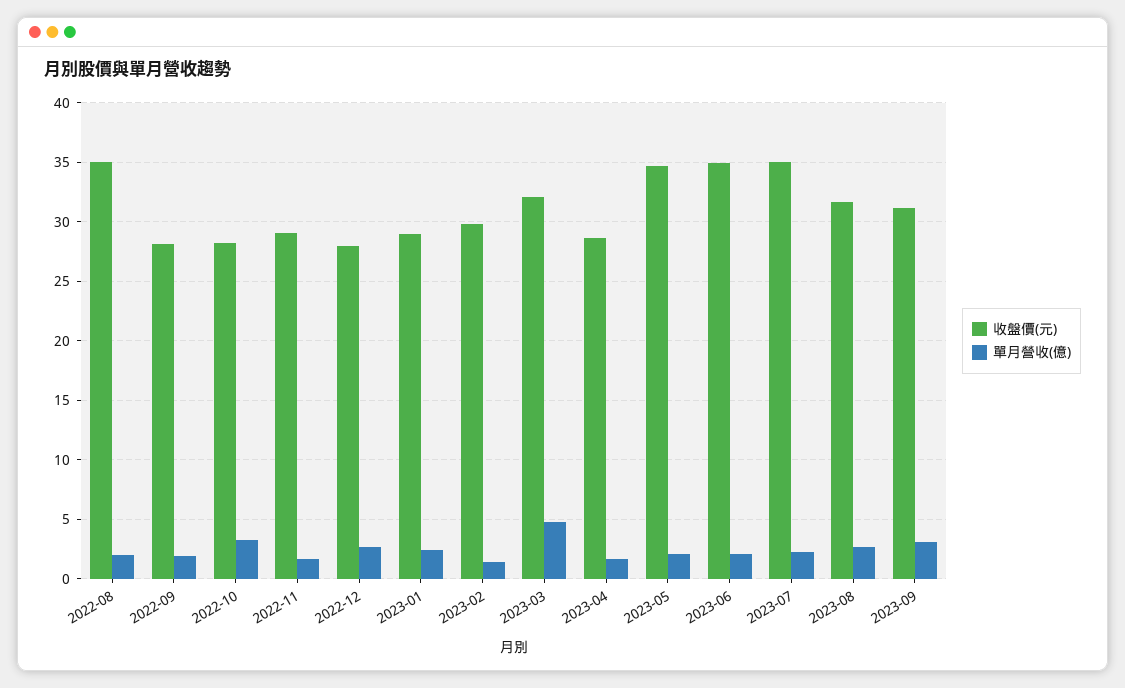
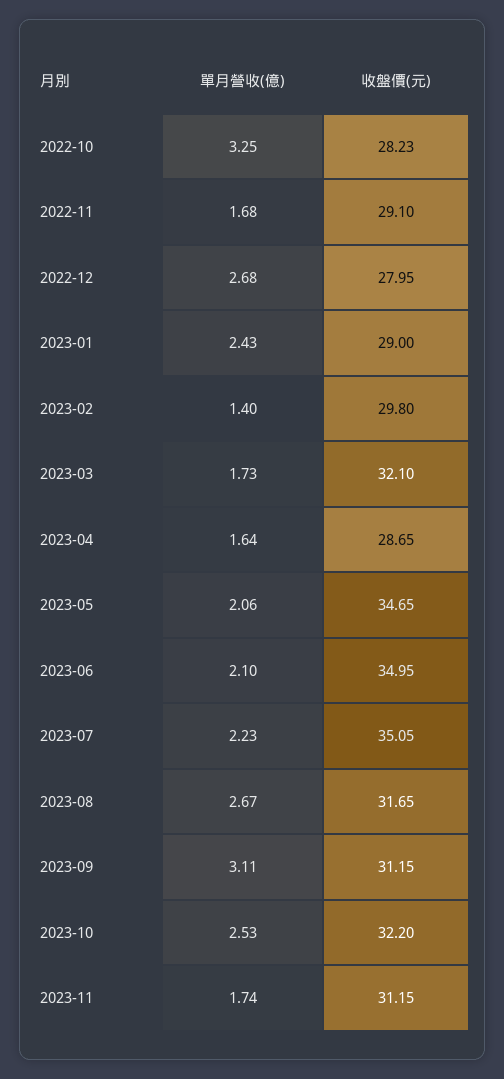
收盤價(元), 2022-08: 35 -> none
單月營收(億), 2022-08: 2 -> none
收盤價(元), 2022-09: 28 -> none
單月營收(億), 2022-09: 2 -> none
單月營收(億), 2023-03: 5 -> 1.73
單月營收(億), 2023-10: none -> 2.53
收盤價(元), 2023-10: none -> 32.2
單月營收(億), 2023-11: none -> 1.74
收盤價(元), 2023-11: none -> 31.15

